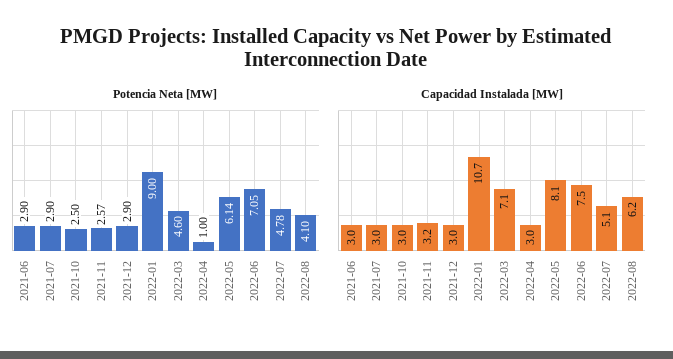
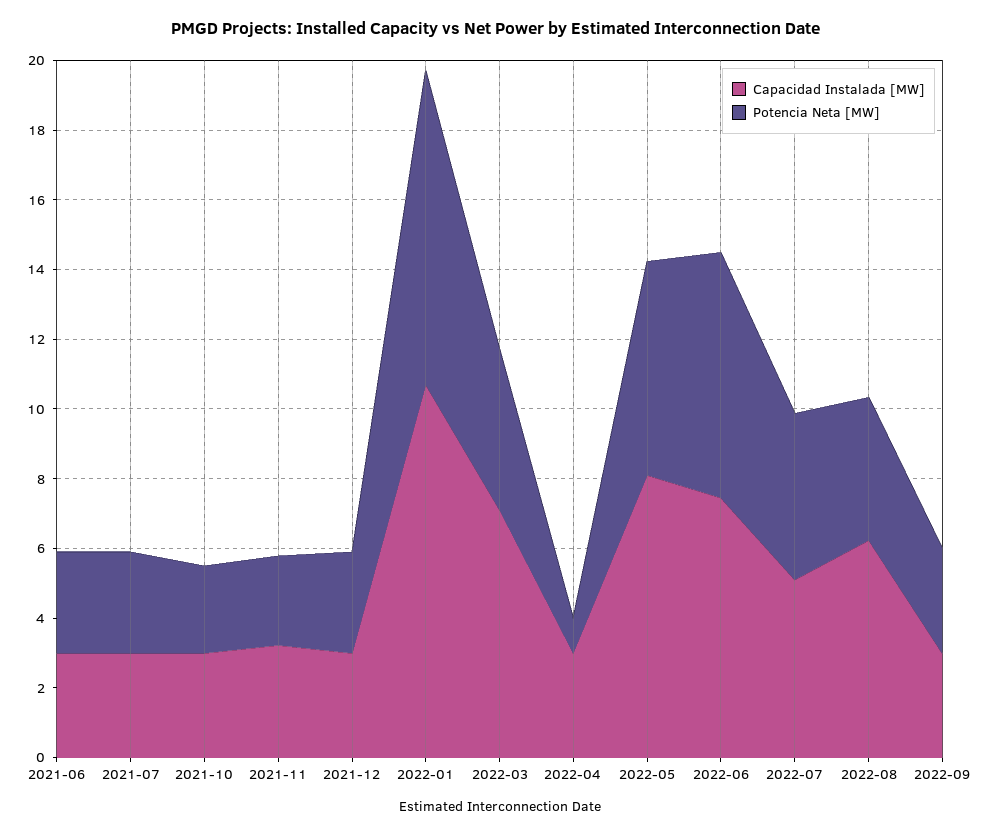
Capacidad Instalada [MW], 2022-09: none -> 3
Potencia Neta [MW], 2022-09: none -> 3

